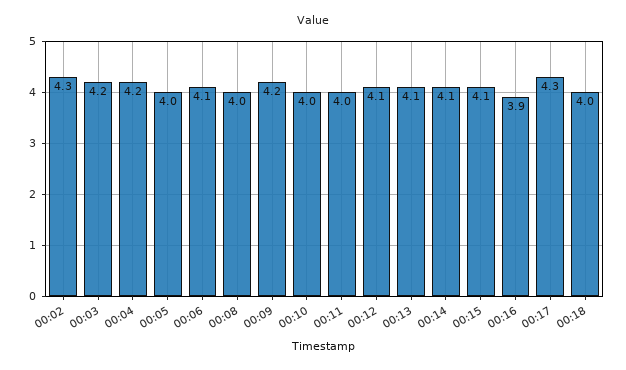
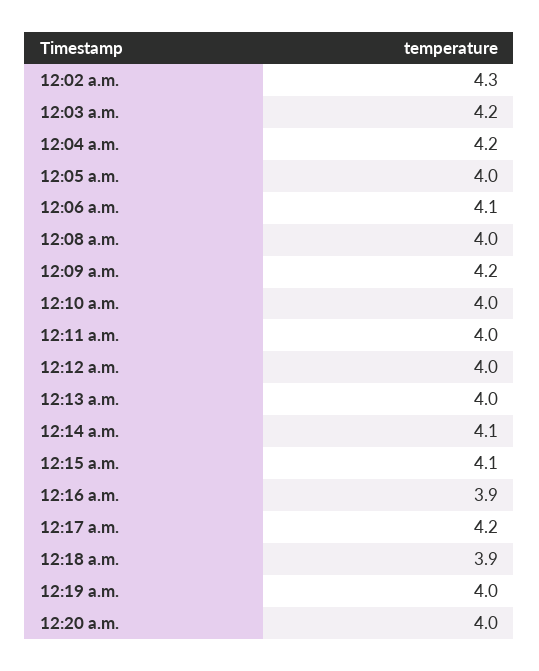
00:12: 4.1 -> 4
00:13: 4.1 -> 4
00:17: 4.3 -> 4.2
00:18: 4 -> 3.9
12:19 a.m.: none -> 4
12:20 a.m.: none -> 4

